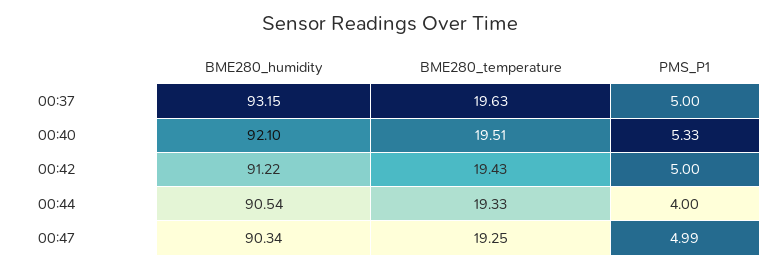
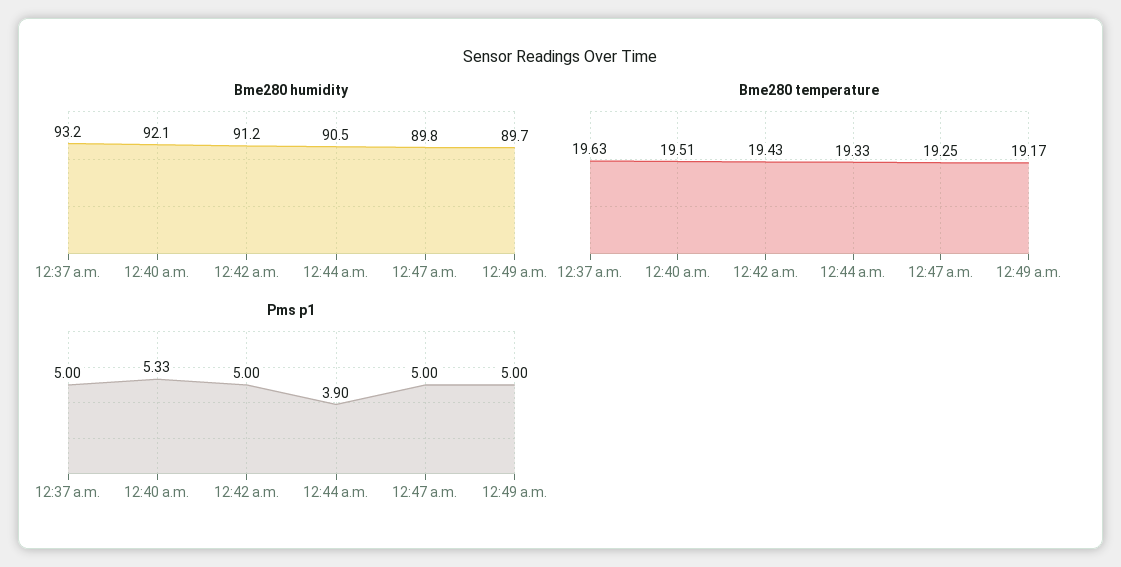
PMS_P1, 00:44: 4 -> 3.9
BME280_humidity, 00:47: 90.34 -> 89.8
PMS_P1, 00:47: 4.99 -> 5
BME280_humidity, 12:49 a.m.: none -> 89.7
BME280_temperature, 12:49 a.m.: none -> 19.17
PMS_P1, 12:49 a.m.: none -> 5

